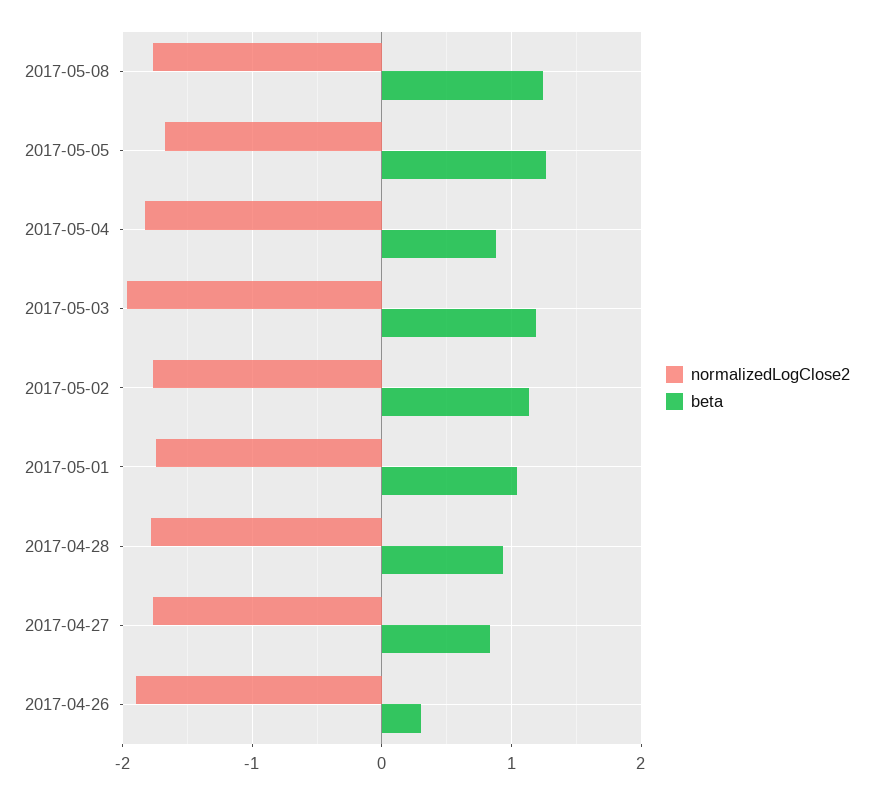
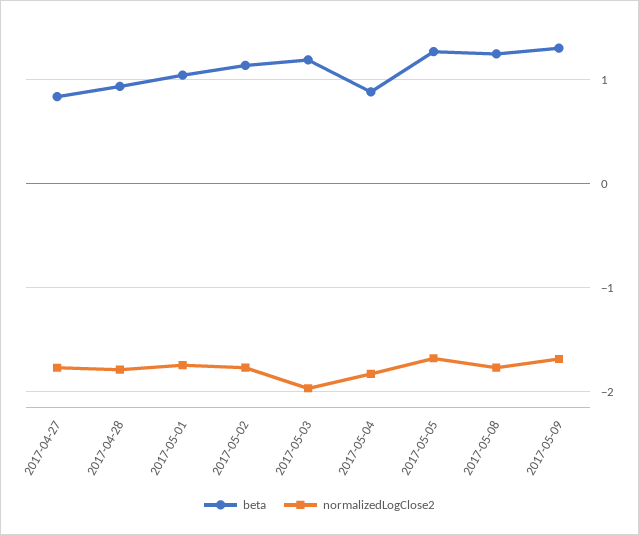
normalizedLogClose2, 2017-04-26: -1.9 -> none
beta, 2017-04-26: 0.3 -> none
beta, 2017-05-09: none -> 1.3
normalizedLogClose2, 2017-05-09: none -> -1.7

